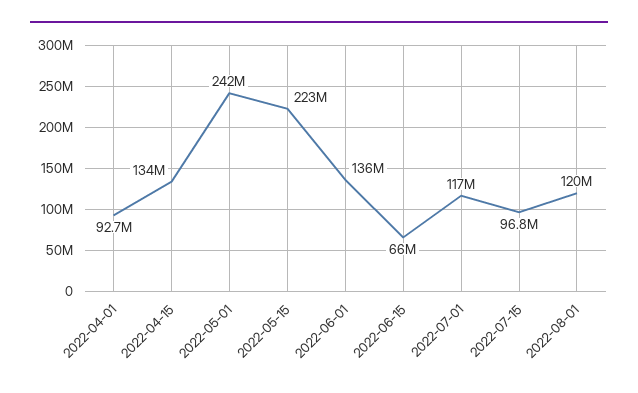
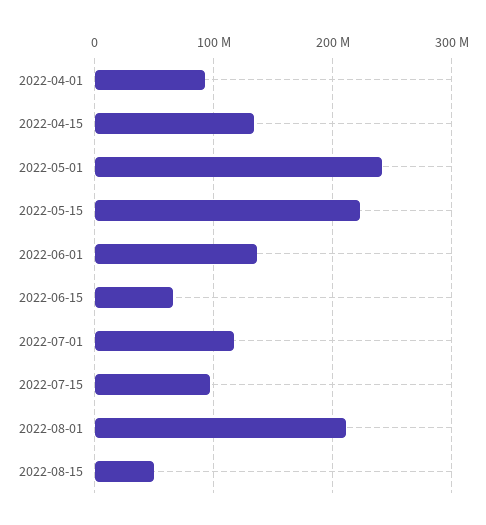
2022-08-01: 120000000 -> 210000000
2022-08-15: none -> 50000000

